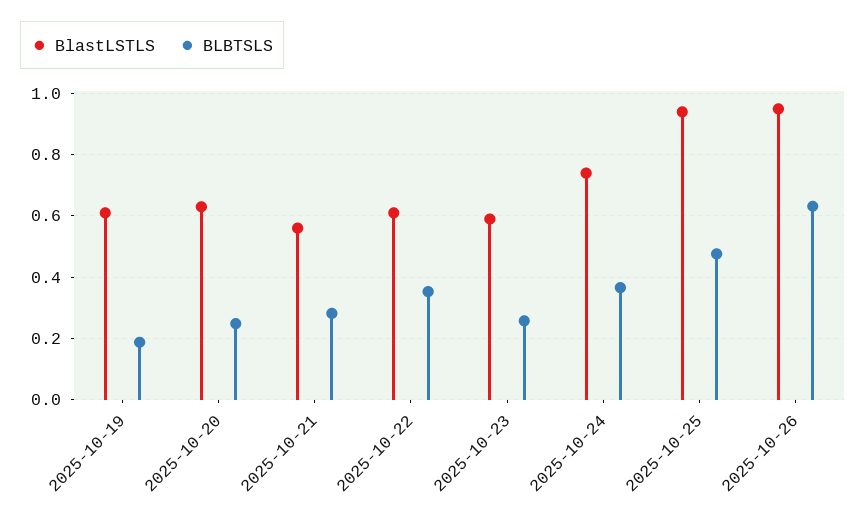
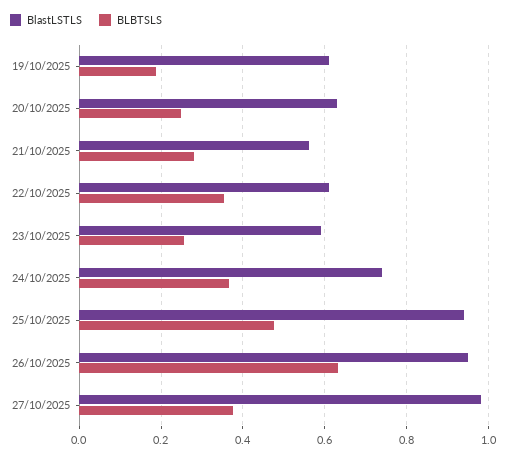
BlastLSTLS, 27/10/2025: none -> 0.98
BLBTSLS, 27/10/2025: none -> 0.38

